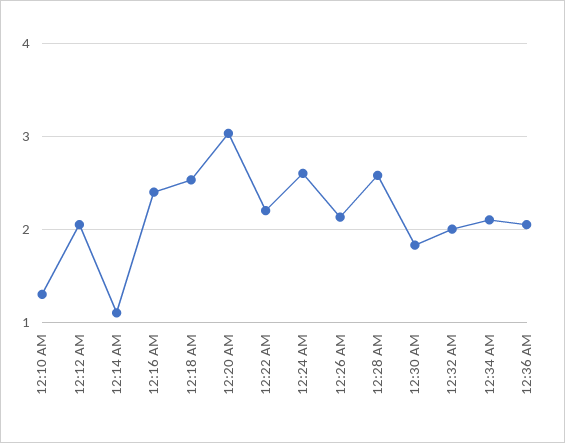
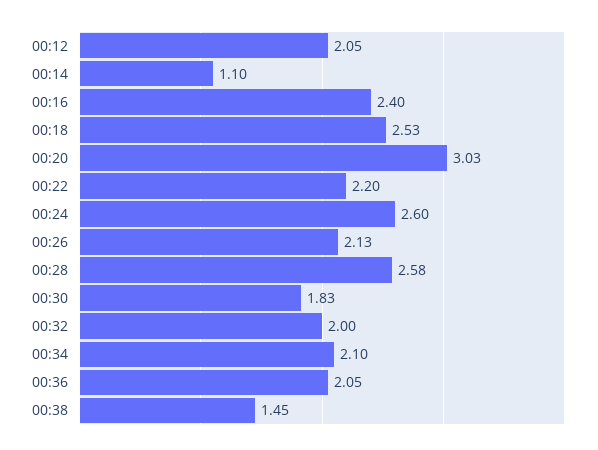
12:10 AM: 1.3 -> none
00:38: none -> 1.45

